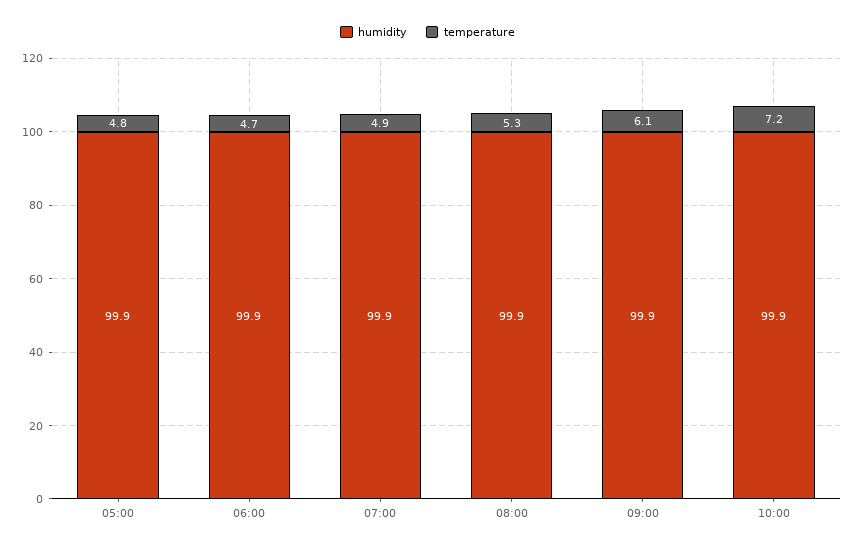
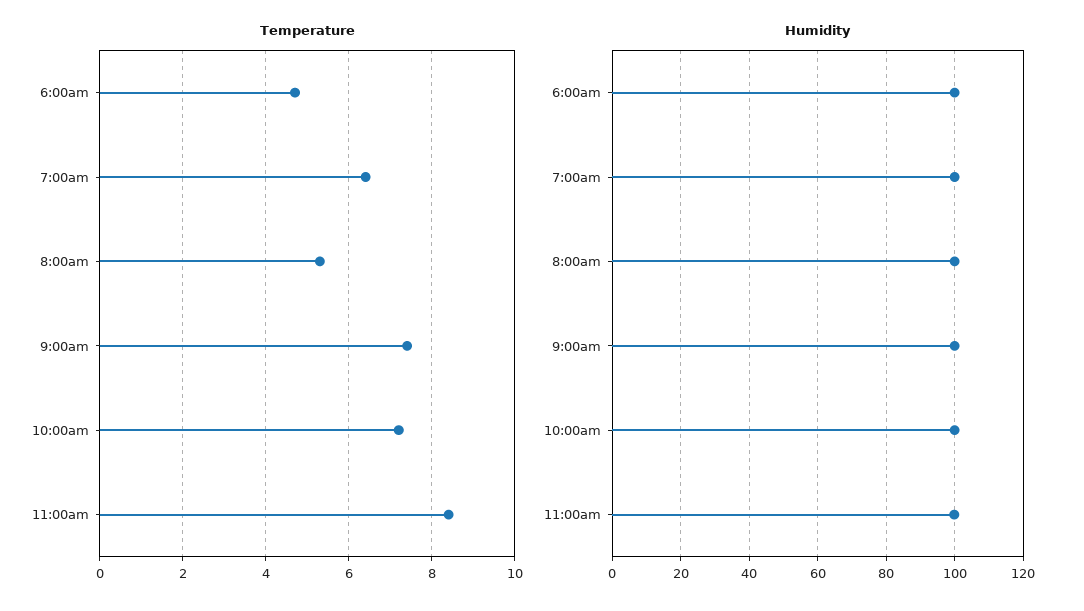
humidity, 05:00: 99.9 -> none
temperature, 05:00: 4.8 -> none
temperature, 07:00: 4.9 -> 6.5
temperature, 09:00: 6.1 -> 7.5
temperature, 11:00am: none -> 8.5
humidity, 11:00am: none -> 100

